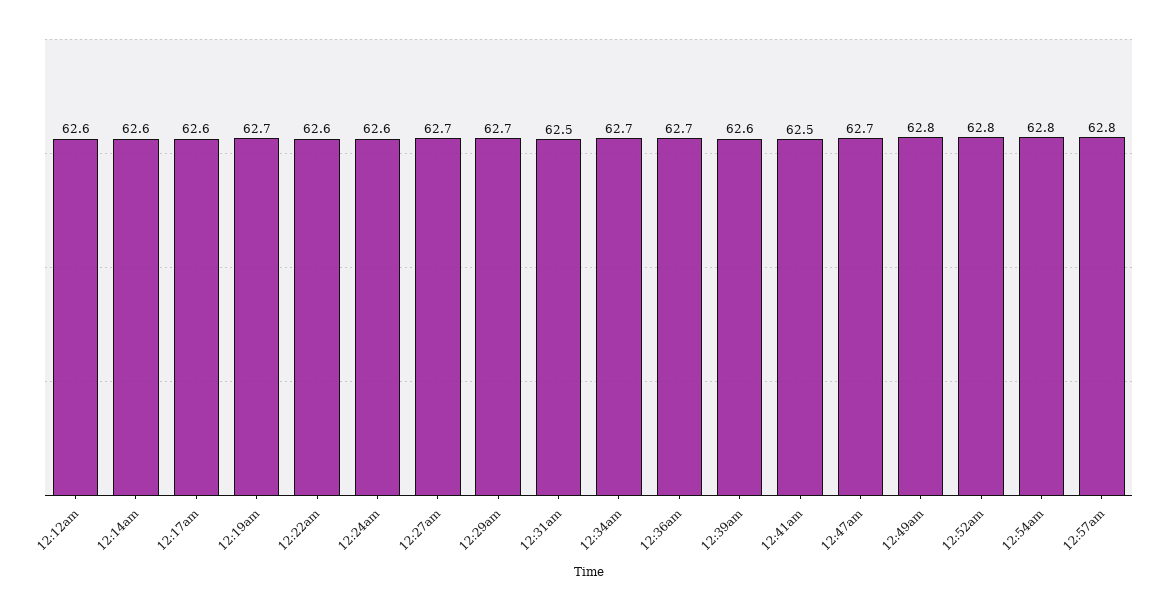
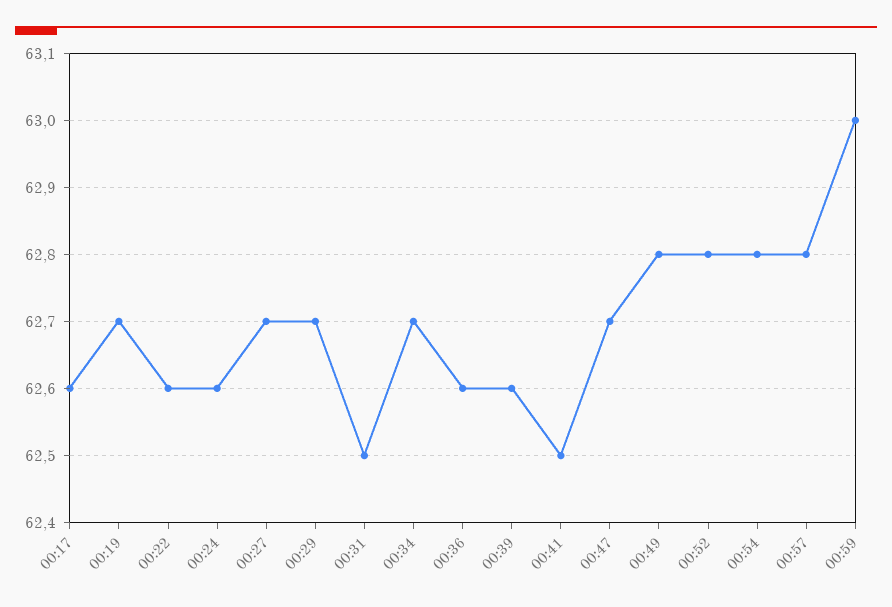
12:12am: 62.6 -> none
12:14am: 62.6 -> none
12:36am: 62.7 -> 62.6
00:59: none -> 63

